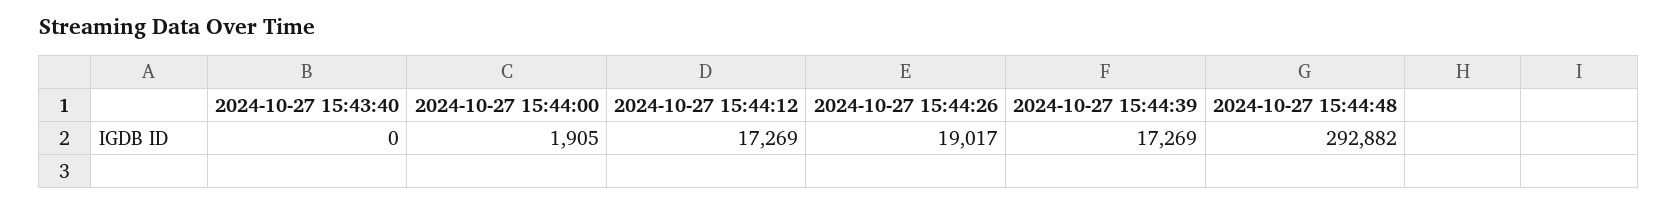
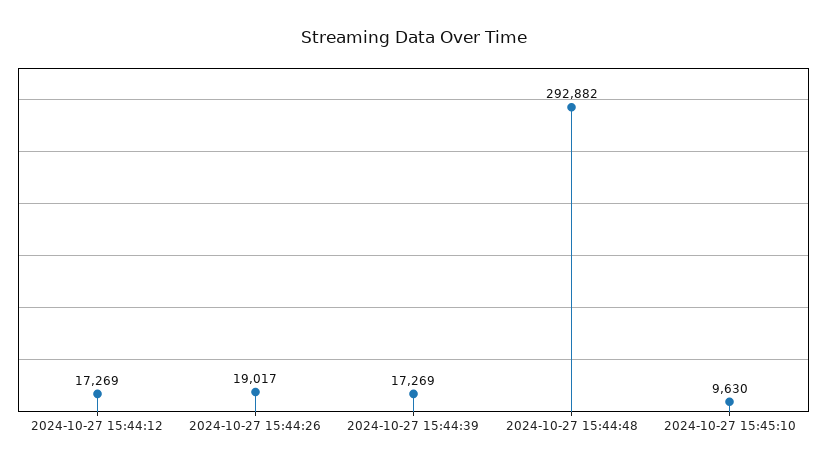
2024-10-27 15:43:40: 0 -> none
2024-10-27 15:44:00: 1905 -> none
2024-10-27 15:45:10: none -> 9630

